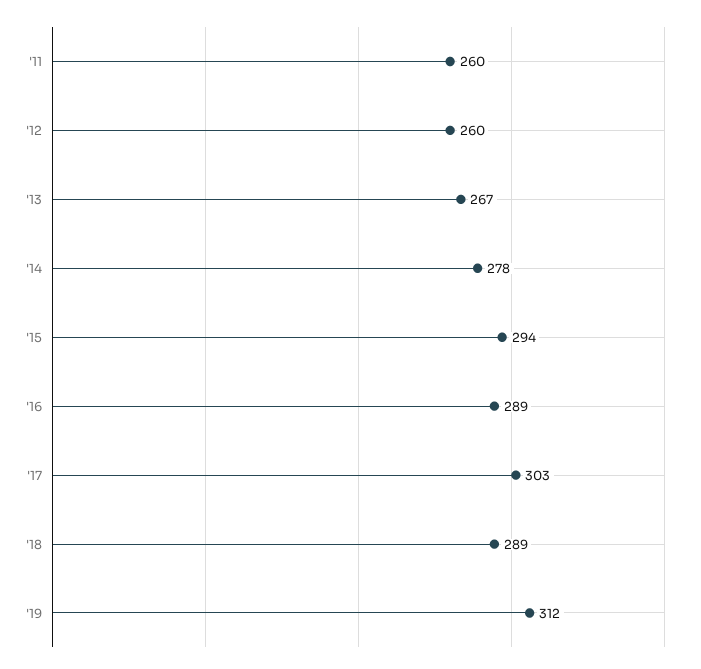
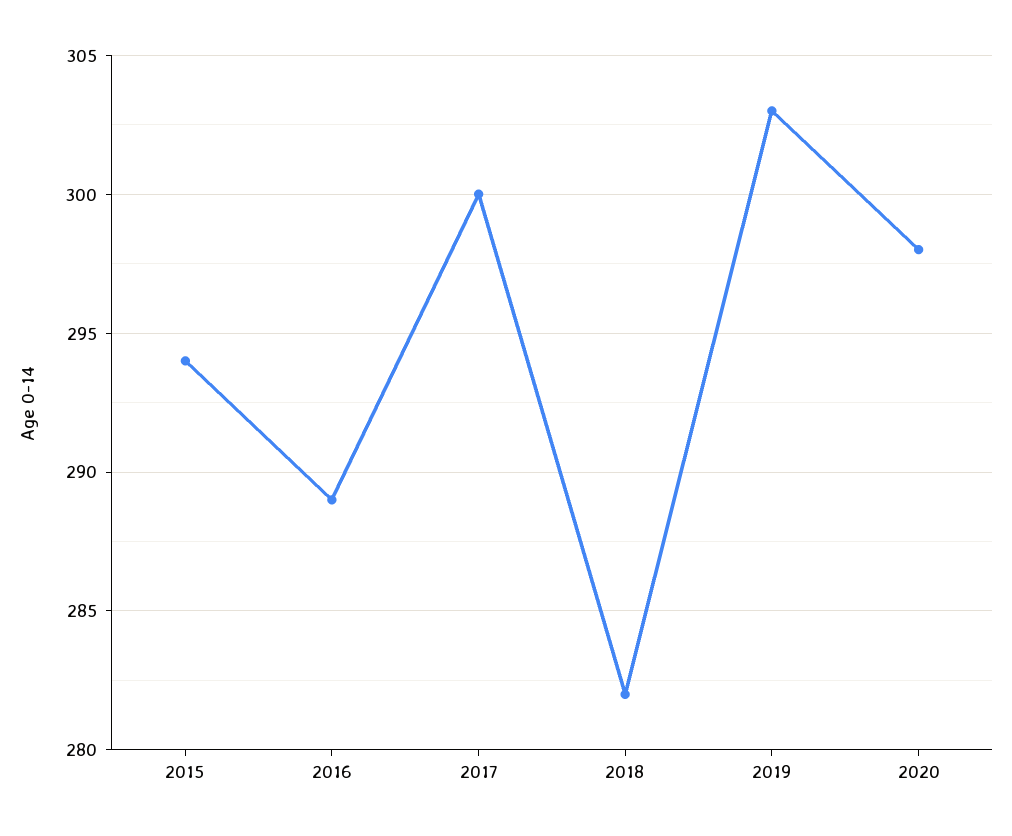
'11: 260 -> none
'12: 260 -> none
'13: 267 -> none
'14: 278 -> none
'17: 303 -> 300
'18: 289 -> 282
'19: 312 -> 303
2020: none -> 298

